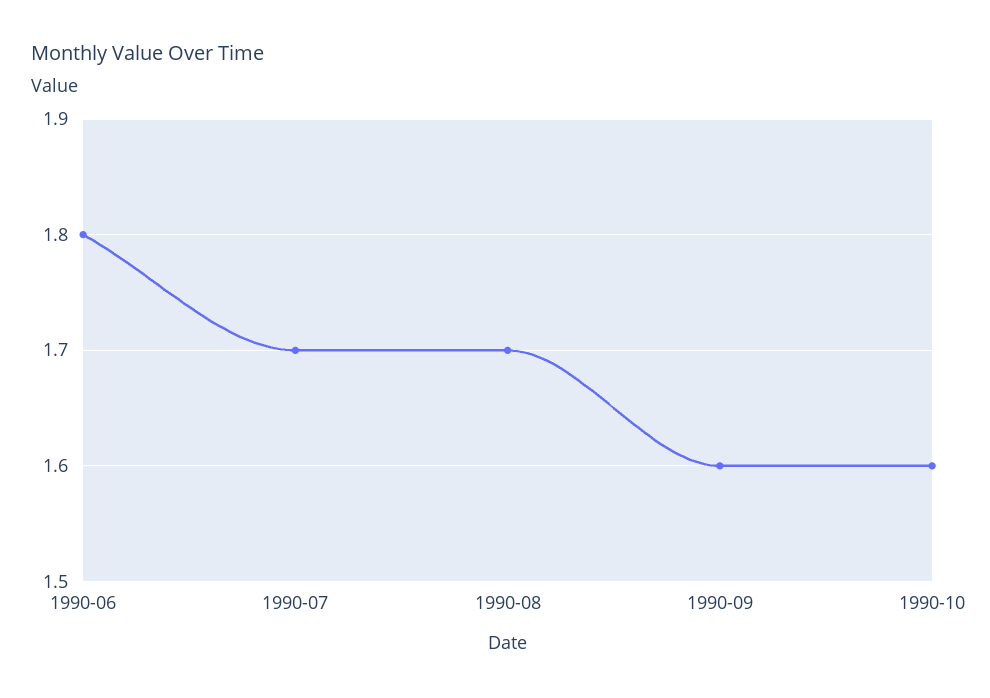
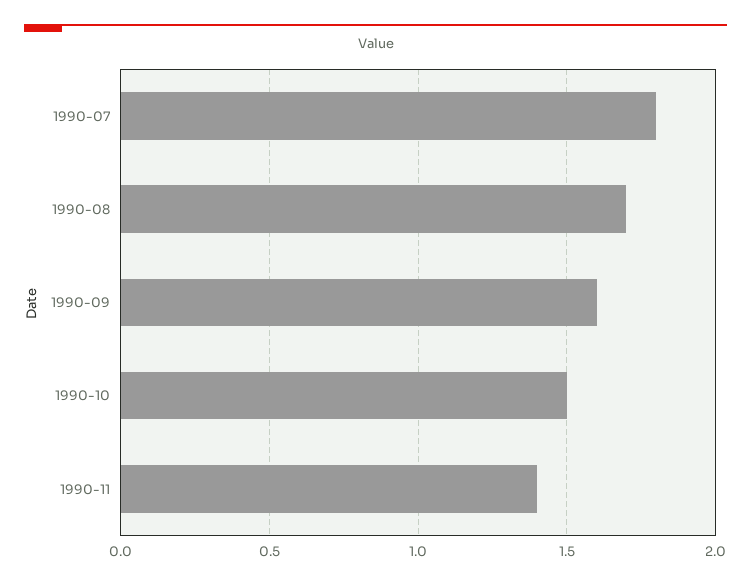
1990-06: 1.8 -> none
1990-07: 1.7 -> 1.8
1990-10: 1.6 -> 1.5
1990-11: none -> 1.4

